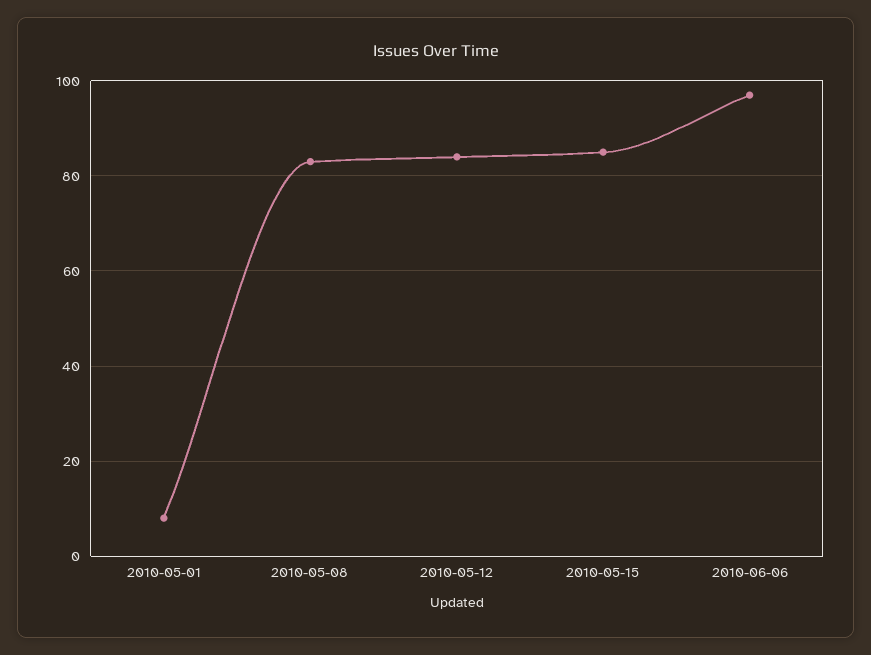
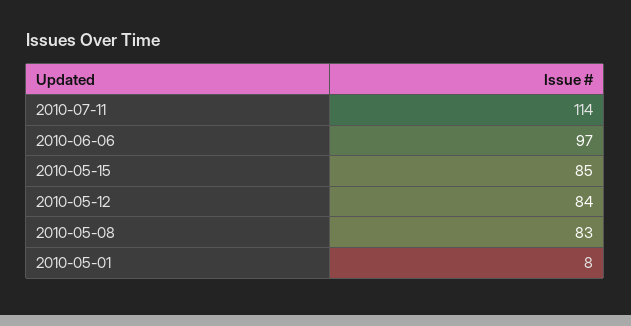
2010-07-11: none -> 114

